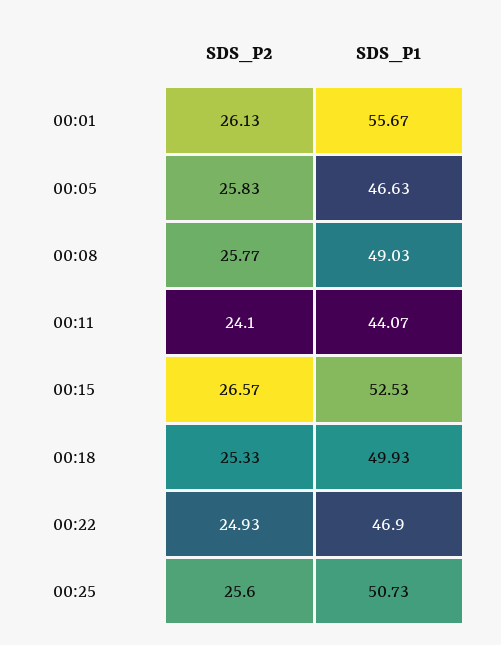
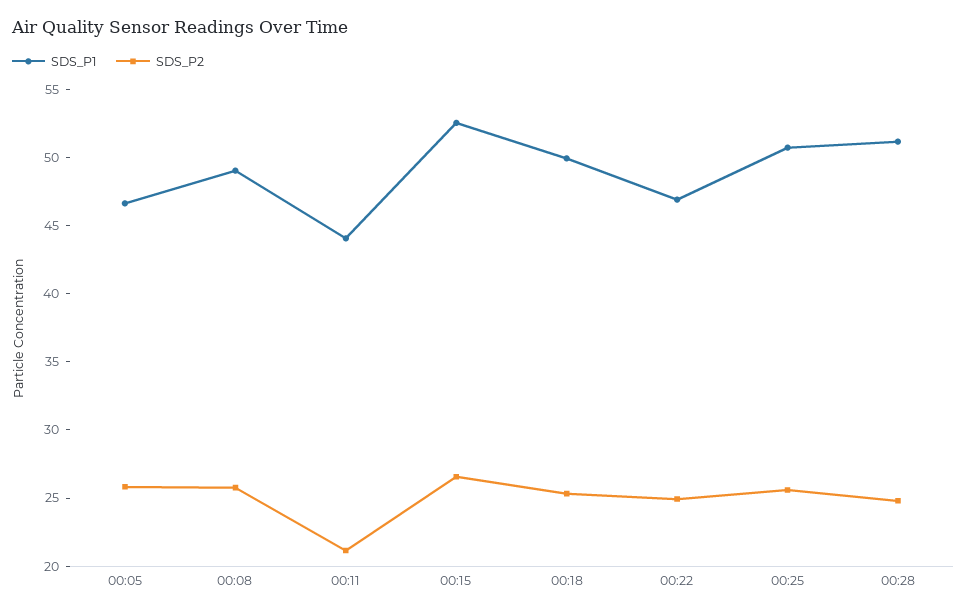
SDS_P2, 00:01: 26.13 -> none
SDS_P1, 00:01: 55.67 -> none
SDS_P2, 00:11: 24.1 -> 21
SDS_P1, 00:28: none -> 51
SDS_P2, 00:28: none -> 25

